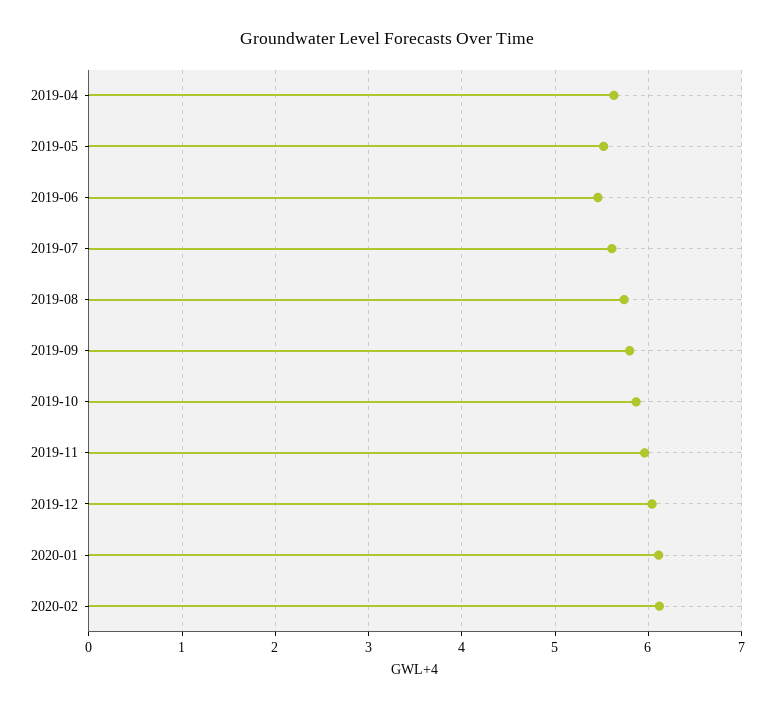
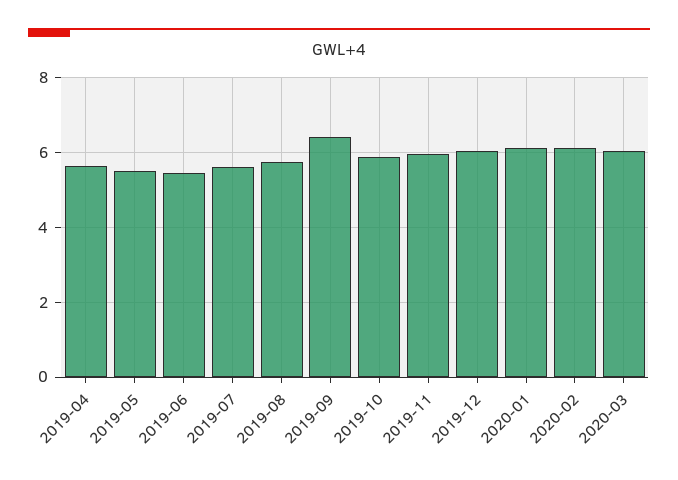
2019-09: 5.8 -> 6.4
2020-03: none -> 6

